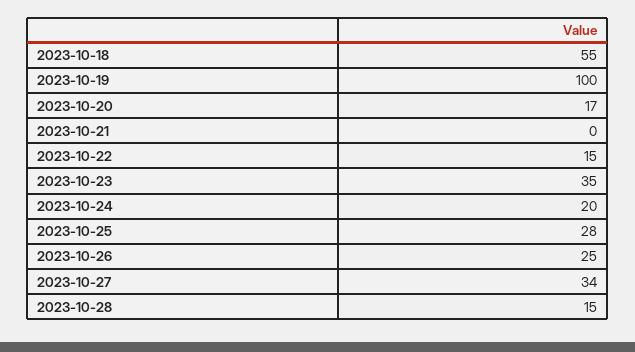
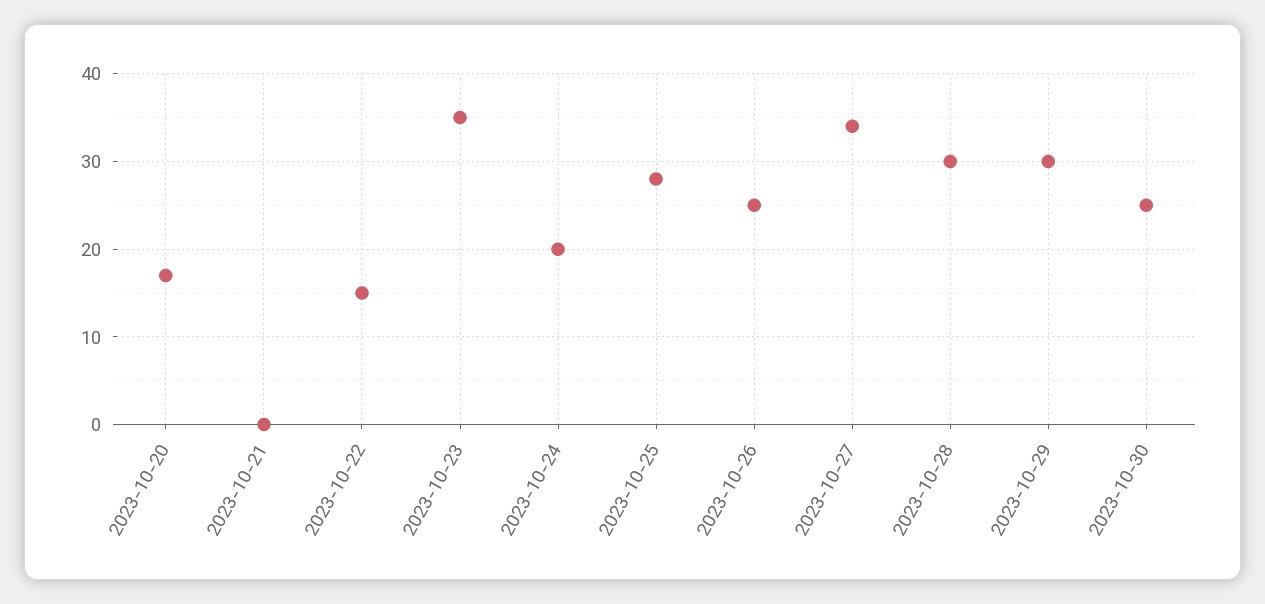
2023-10-18: 55 -> none
2023-10-19: 100 -> none
2023-10-28: 15 -> 30
2023-10-29: none -> 30
2023-10-30: none -> 25

